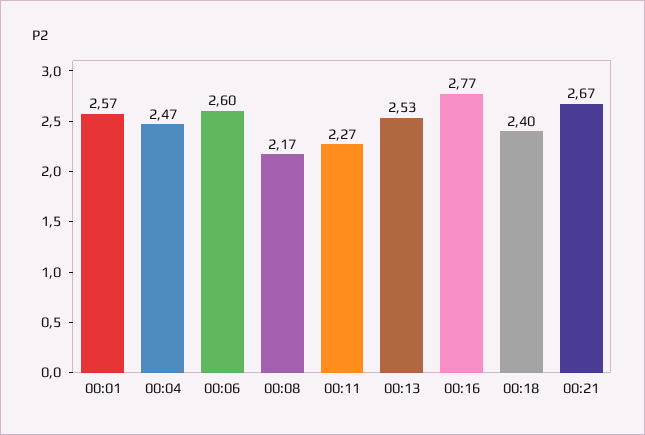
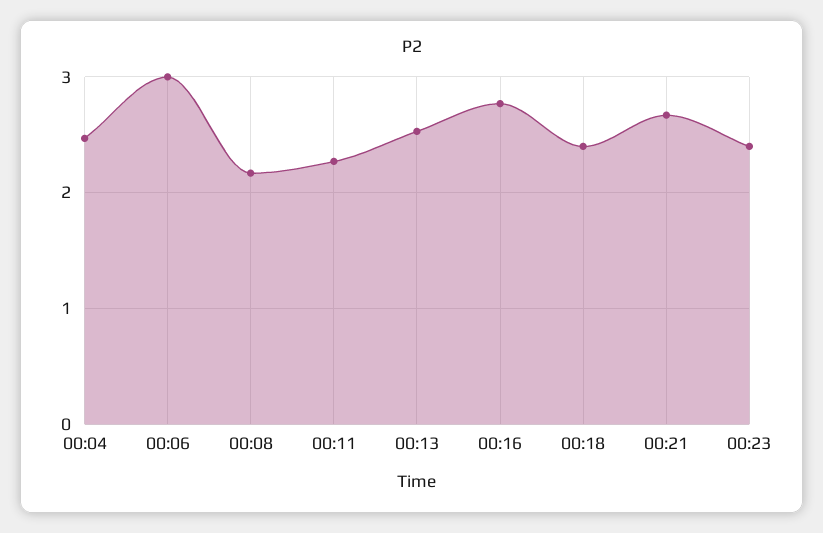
00:01: 2.57 -> none
00:06: 2.6 -> 3
00:23: none -> 2.4

